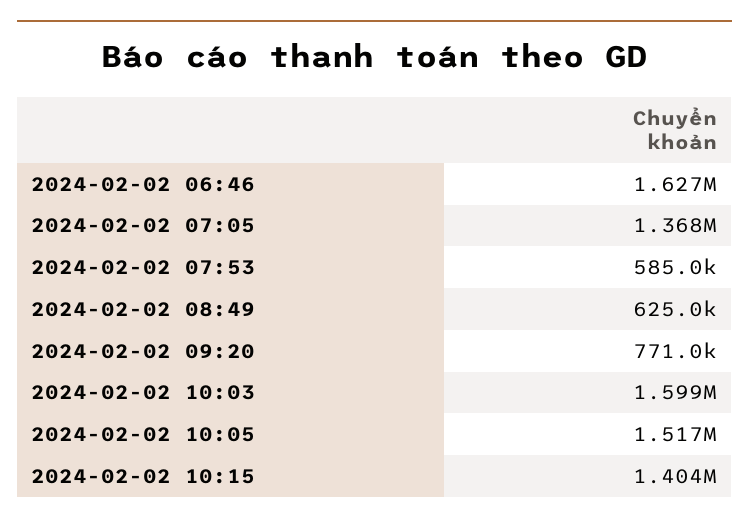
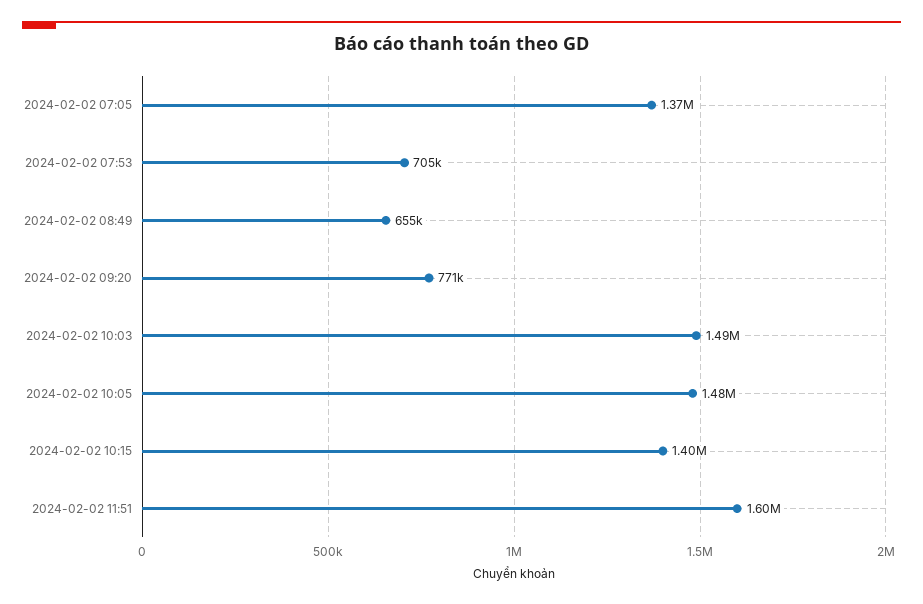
2024-02-02 06:46: 1627000 -> none
2024-02-02 07:53: 585000 -> 705000
2024-02-02 08:49: 625000 -> 655000
2024-02-02 10:03: 1599000 -> 1490000
2024-02-02 10:05: 1517000 -> 1480000
2024-02-02 11:51: none -> 1600000

